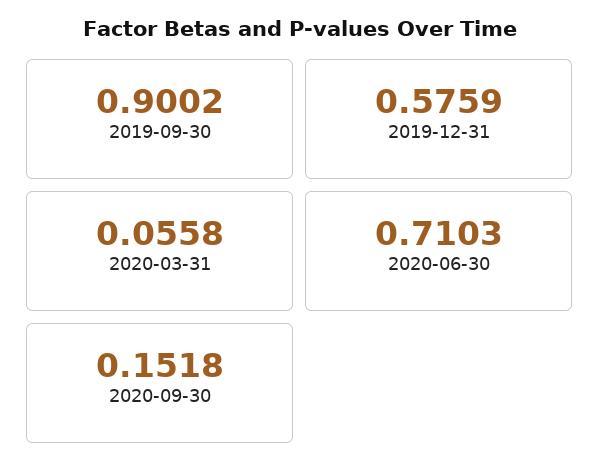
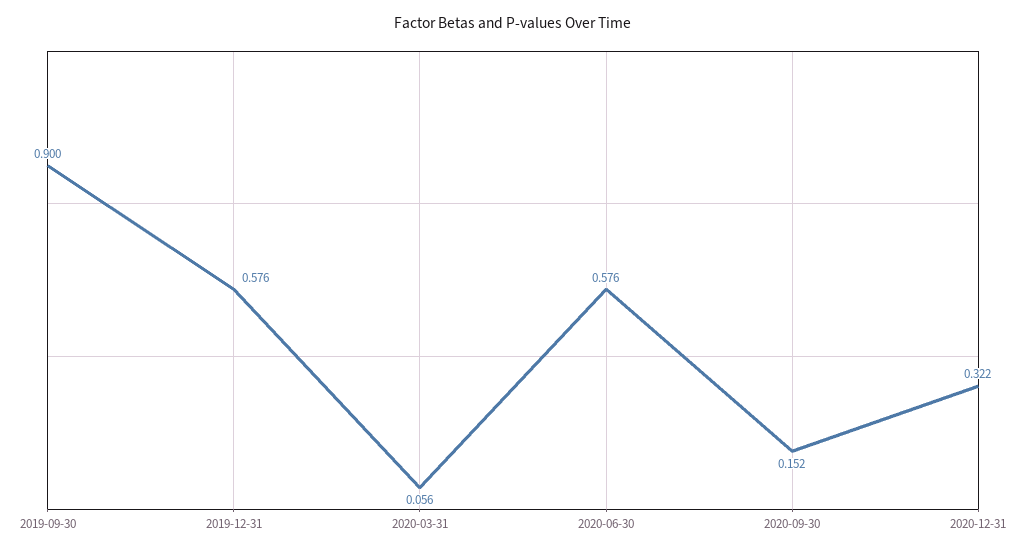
2020-06-30: 0.7103 -> 0.576
2020-12-31: none -> 0.322

